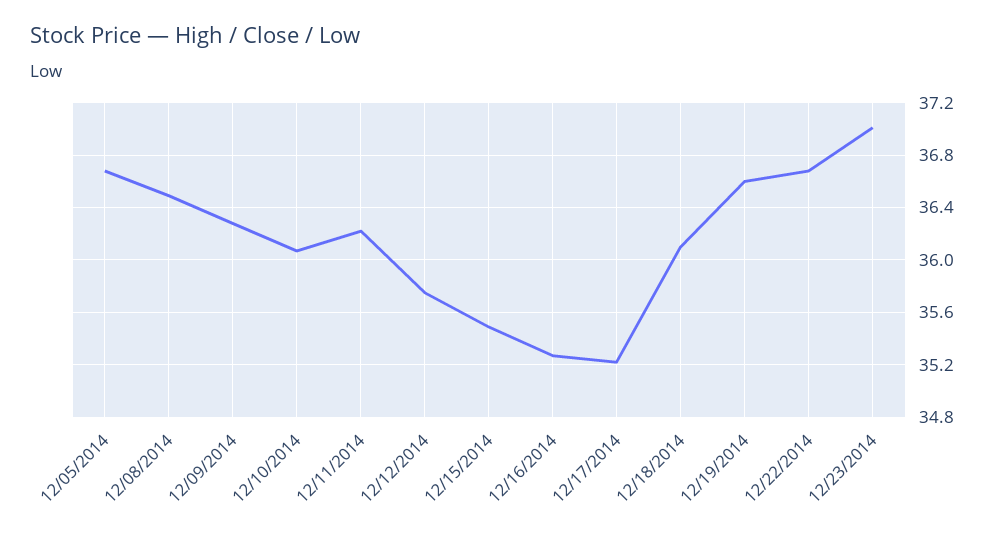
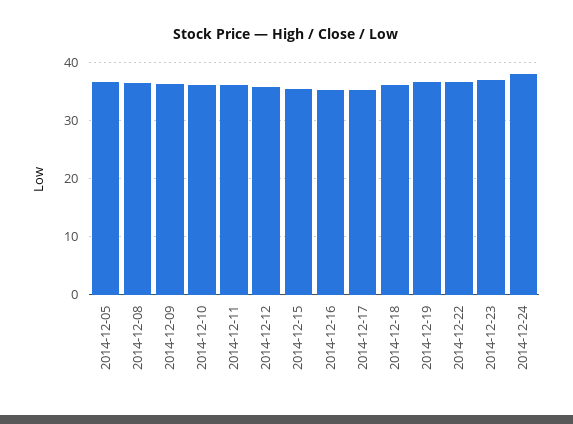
2014-12-24: none -> 38

